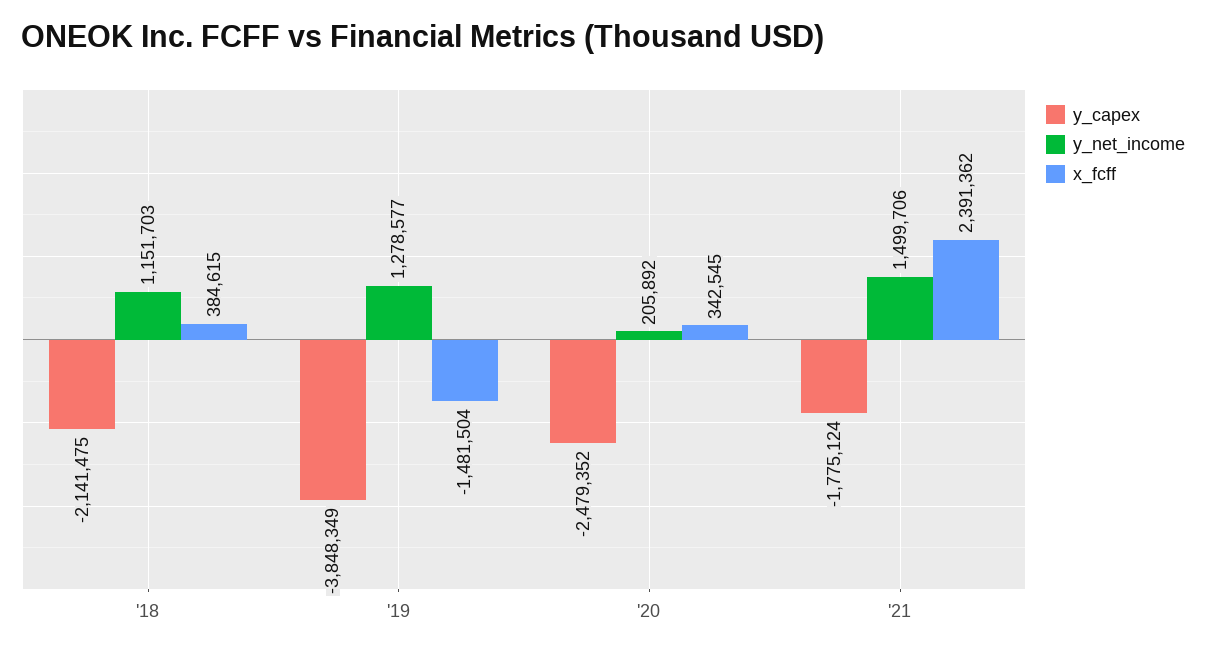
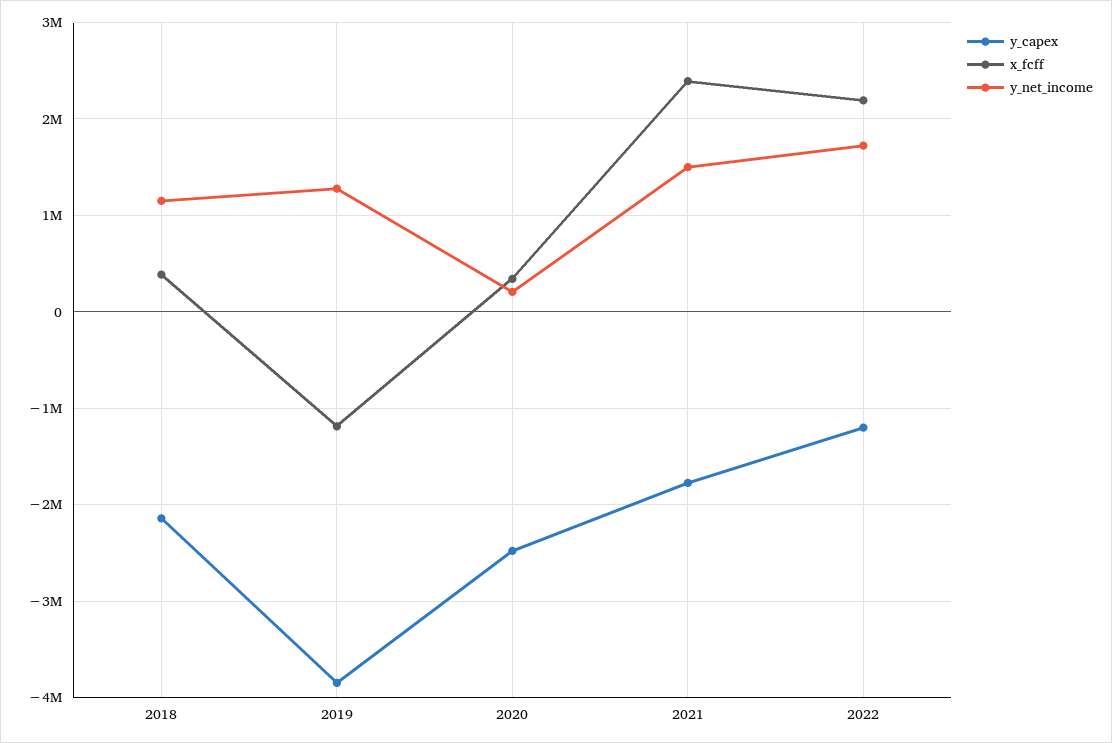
x_fcff, '19: -1481504 -> -1200000
y_capex, 2022: none -> -1200000
x_fcff, 2022: none -> 2200000
y_net_income, 2022: none -> 1700000

